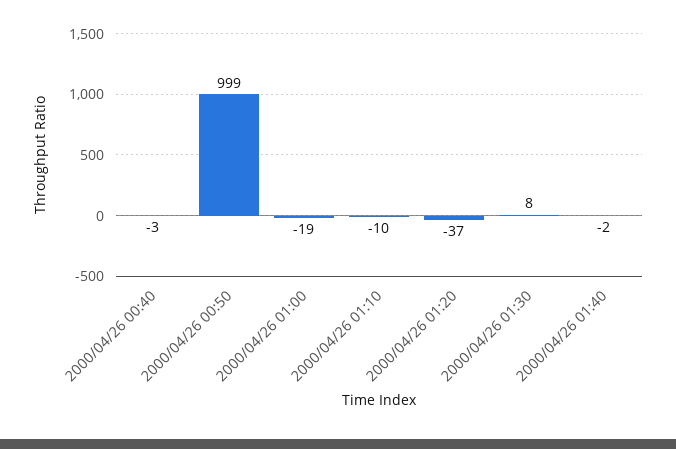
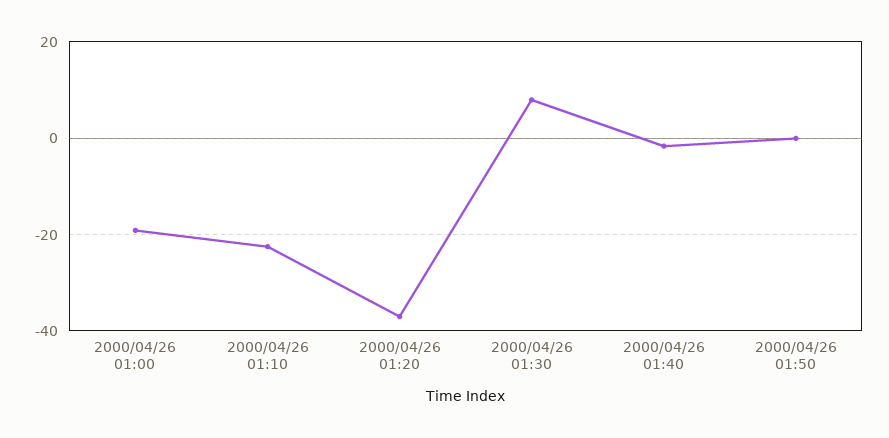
2000/04/26 00:40: -3 -> none
2000/04/26 00:50: 999 -> none
2000/04/26 01:10: -10 -> -22
2000/04/26 01:50: none -> 0

